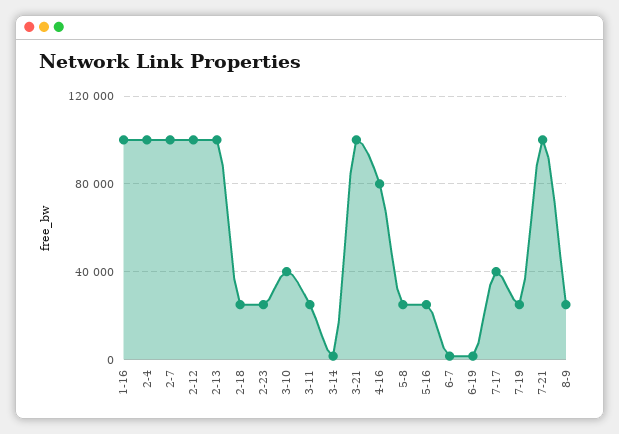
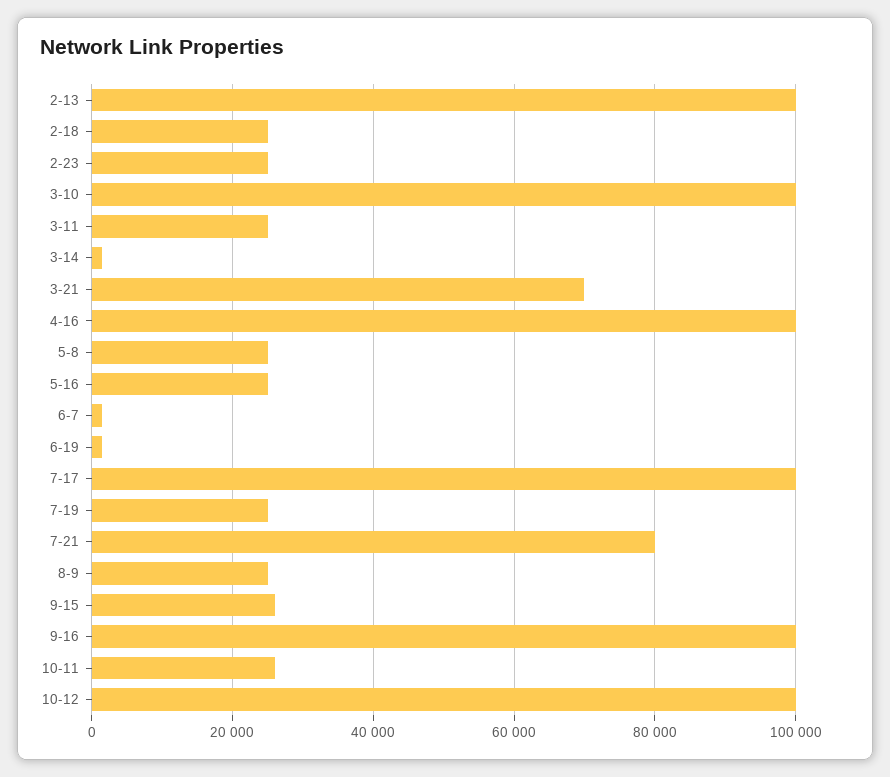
1-16: 100000 -> none
2-4: 100000 -> none
2-7: 100000 -> none
2-12: 100000 -> none
3-10: 40000 -> 100000
3-21: 100000 -> 70000
4-16: 80000 -> 100000
7-17: 40000 -> 100000
7-21: 100000 -> 80000
9-15: none -> 26000
9-16: none -> 100000
10-11: none -> 26000
10-12: none -> 100000

